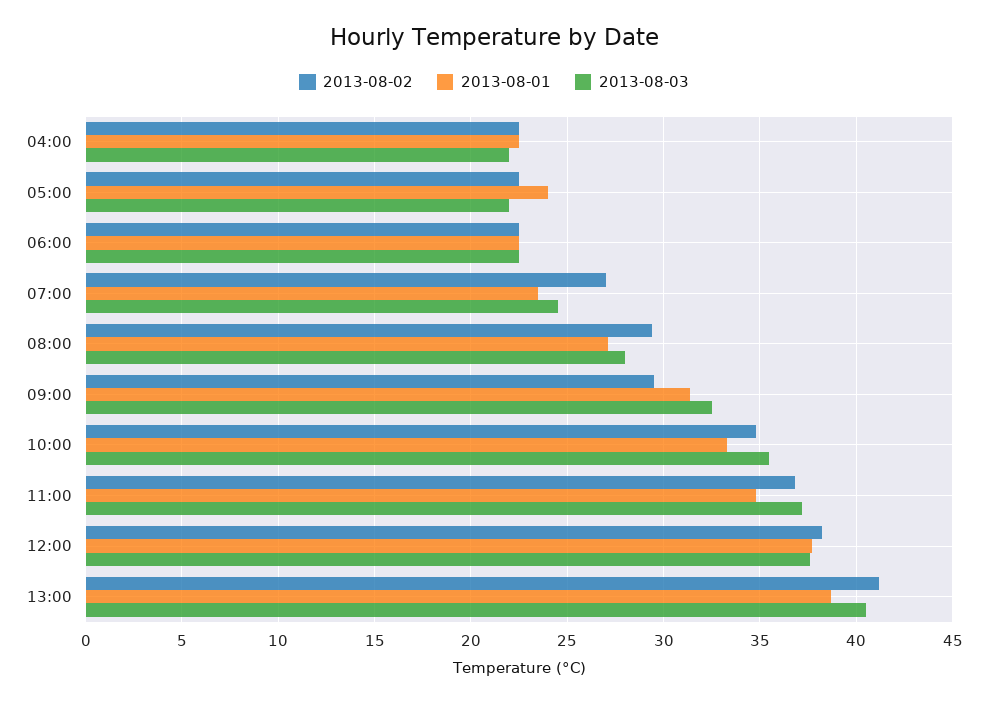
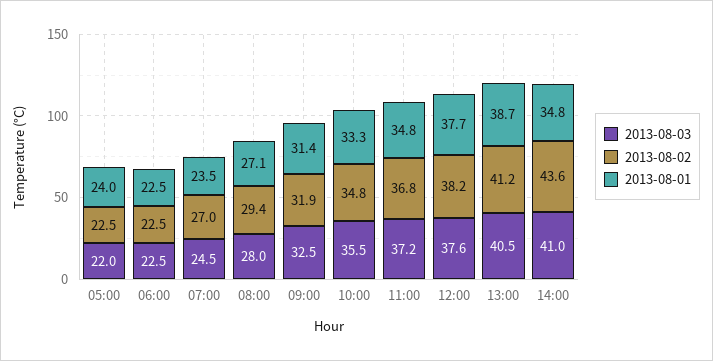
2013-08-02, 04:00: 22.5 -> none
2013-08-01, 04:00: 22.5 -> none
2013-08-03, 04:00: 22 -> none
2013-08-02, 09:00: 29.5 -> 31.9
2013-08-03, 14:00: none -> 41
2013-08-02, 14:00: none -> 43.6
2013-08-01, 14:00: none -> 34.8

